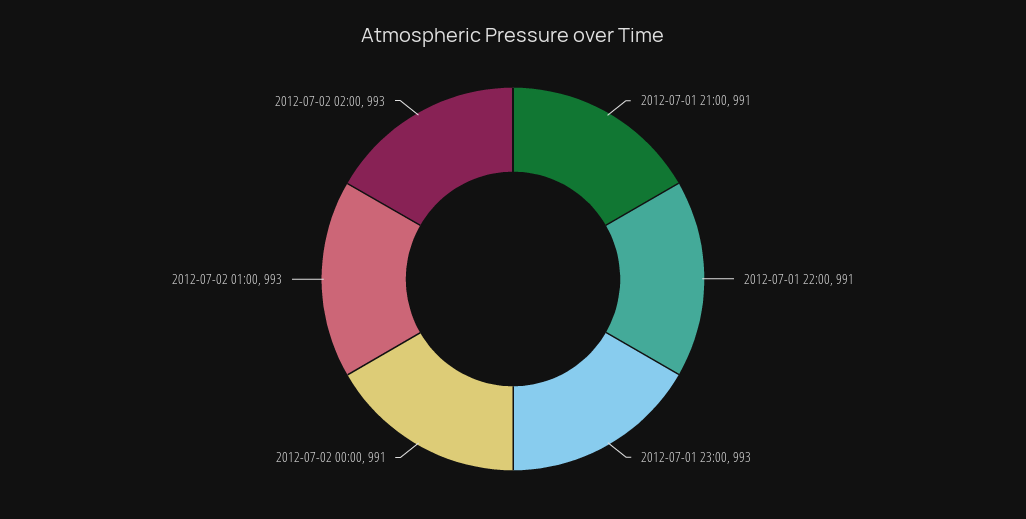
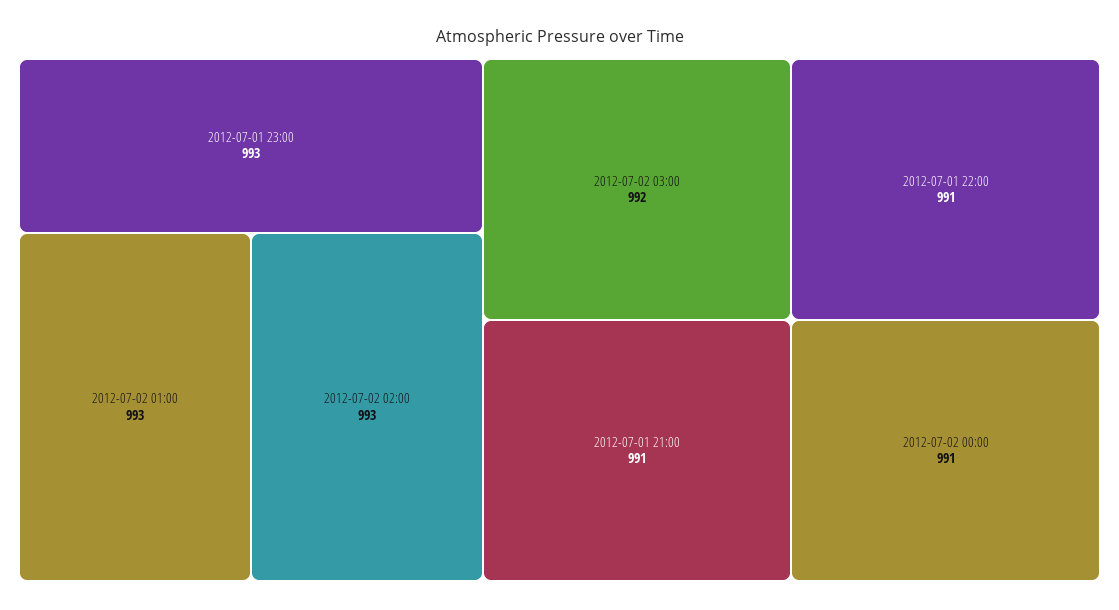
2012-07-02 03:00: none -> 992

